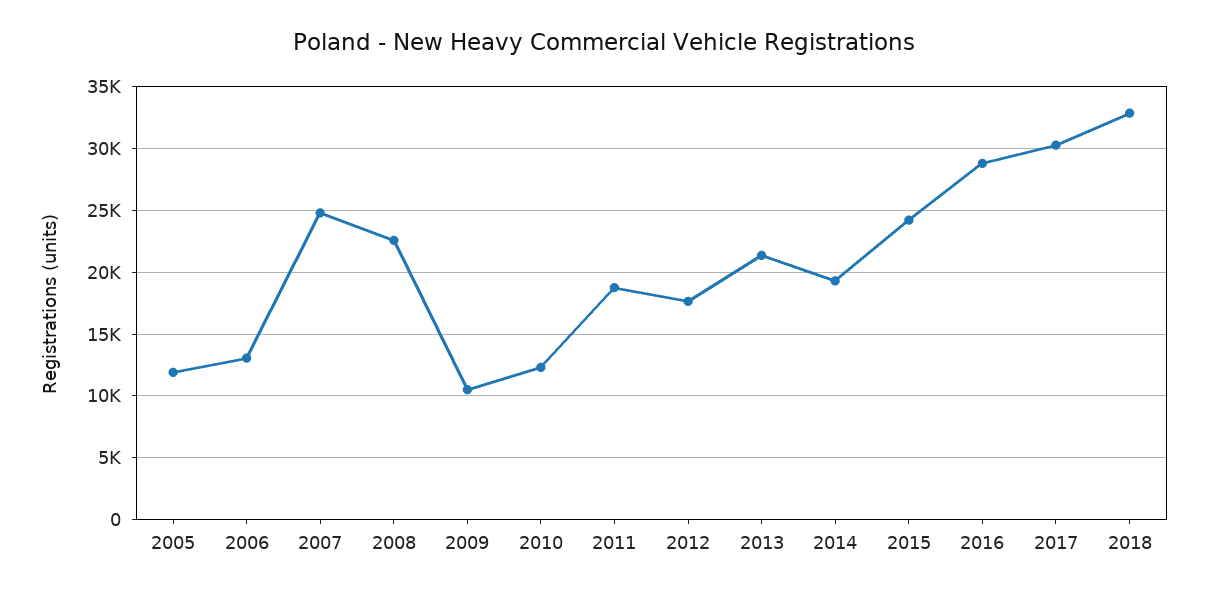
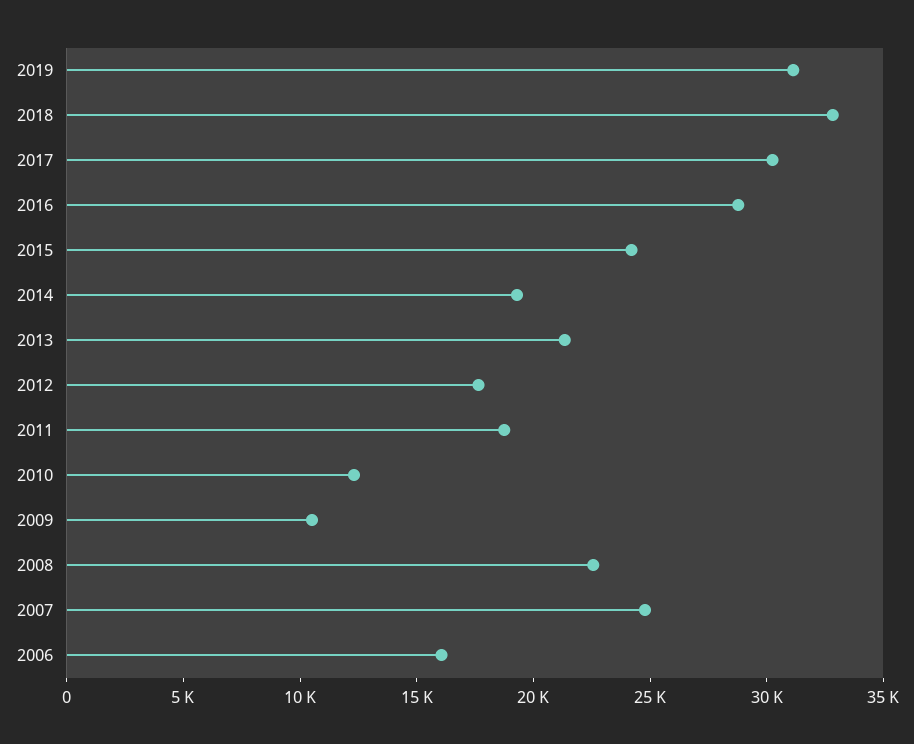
2005: 12000 -> none
2006: 13000 -> 16000
2019: none -> 31000

